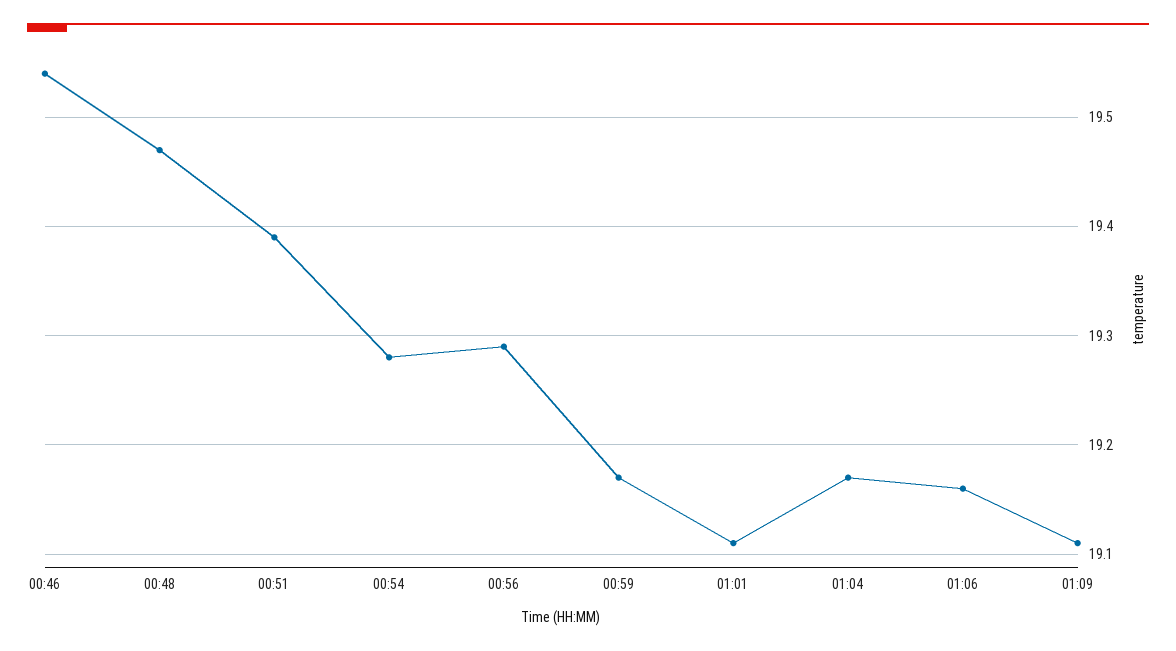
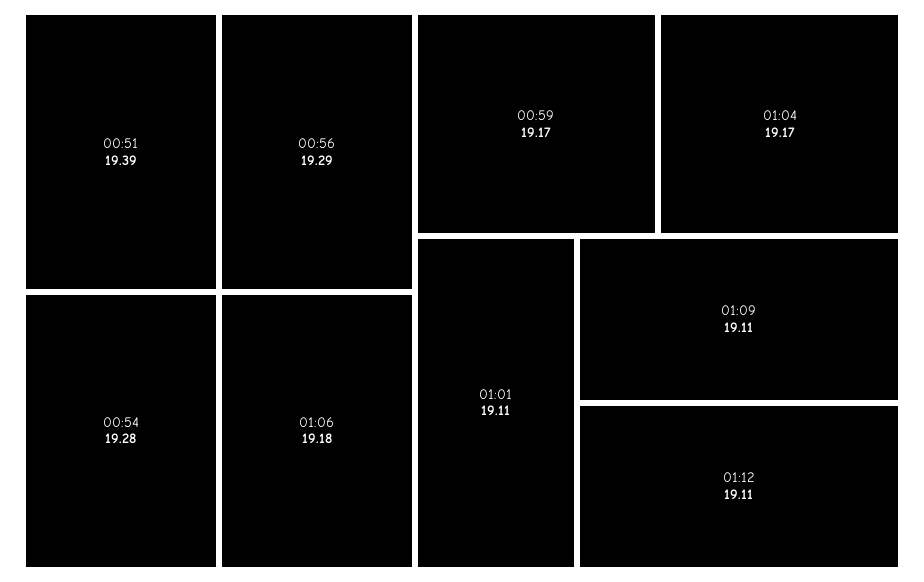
00:46: 19.54 -> none
00:48: 19.47 -> none
01:06: 19.16 -> 19.18
01:12: none -> 19.11

